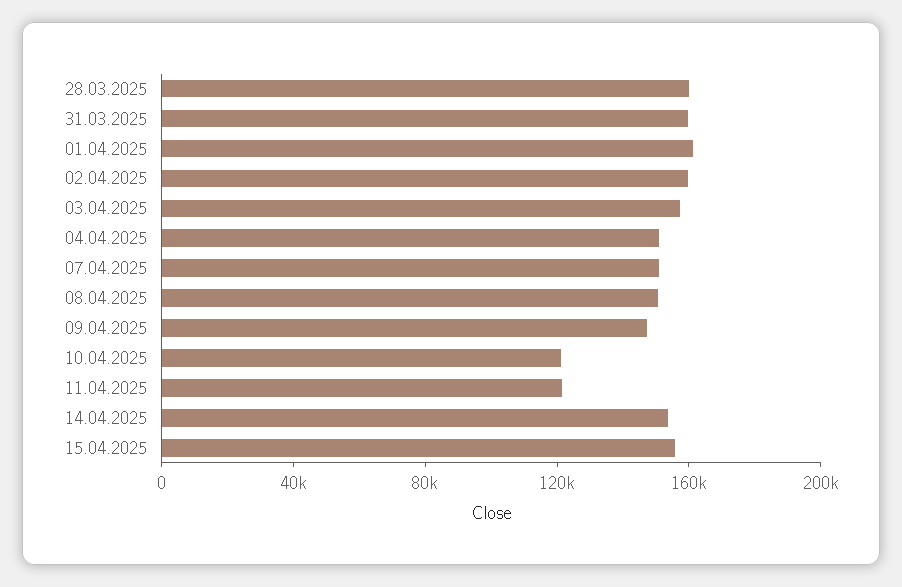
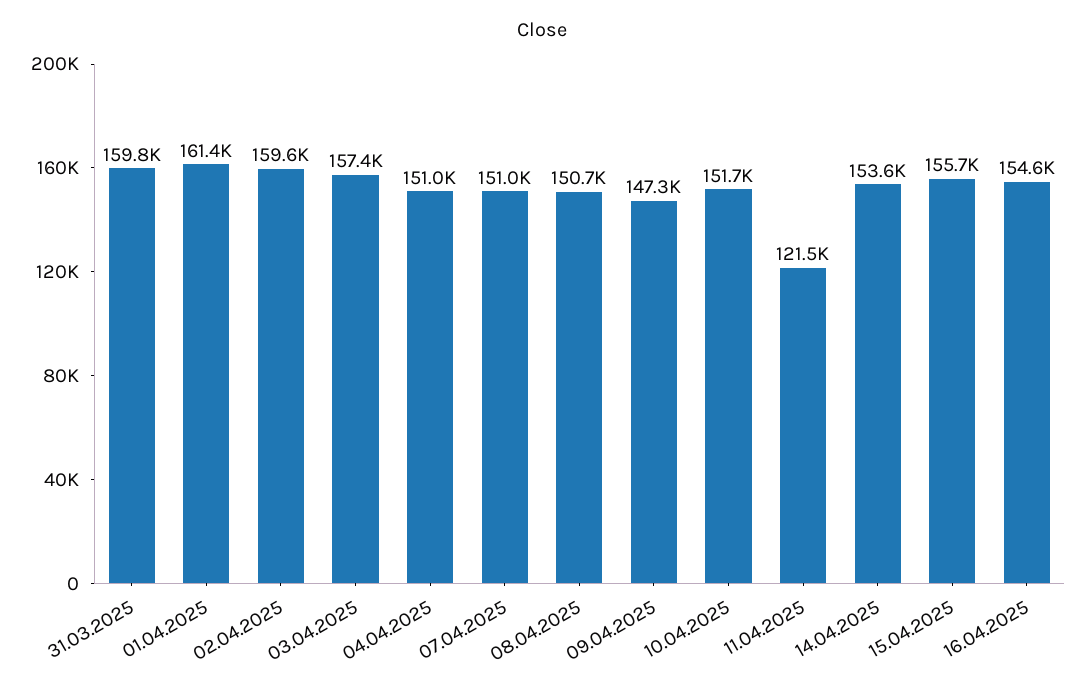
28.03.2025: 160000 -> none
10.04.2025: 120000 -> 151700
16.04.2025: none -> 154600

